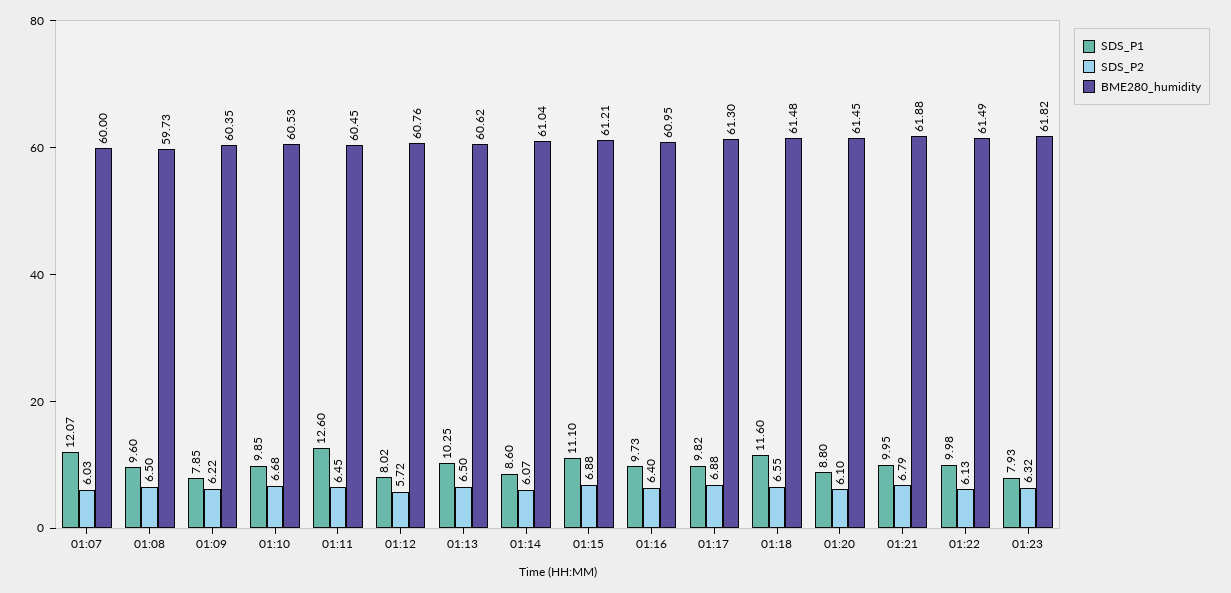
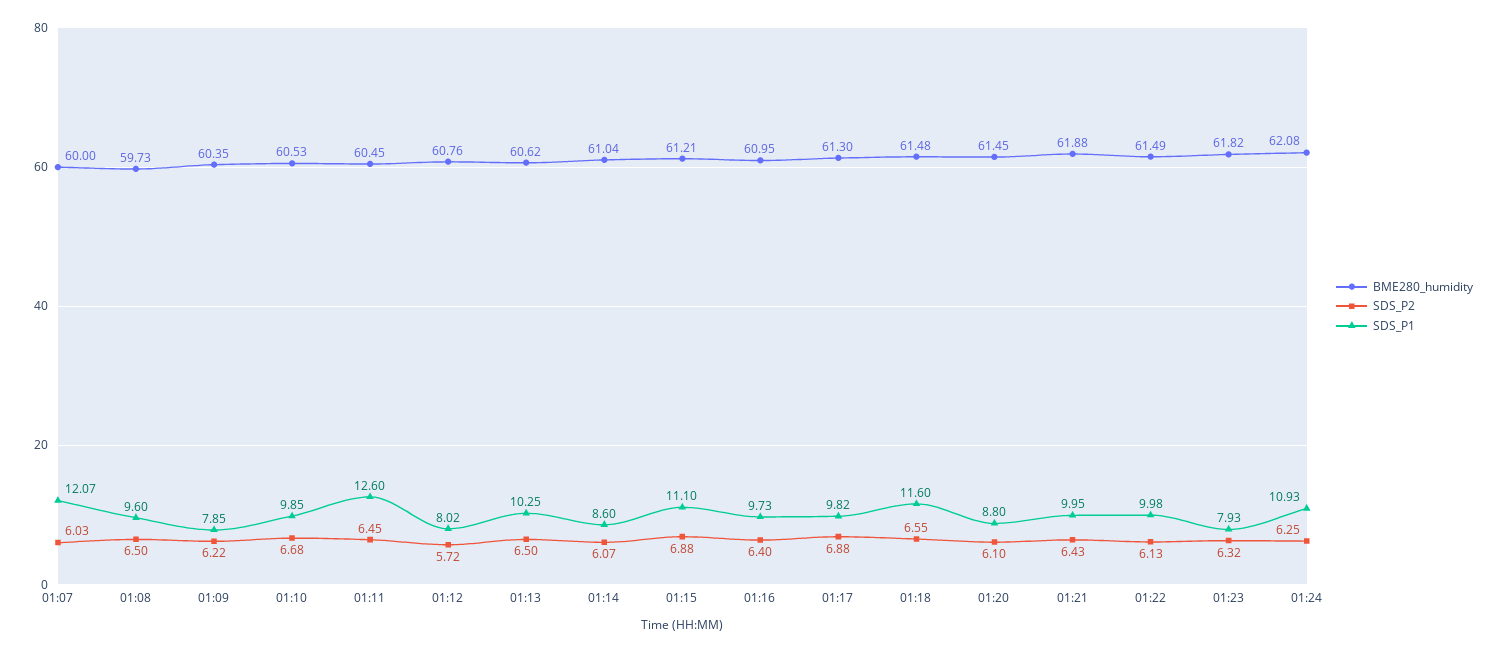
SDS_P2, 01:21: 6.79 -> 6.43
BME280_humidity, 01:24: none -> 62.08
SDS_P2, 01:24: none -> 6.25
SDS_P1, 01:24: none -> 10.93

